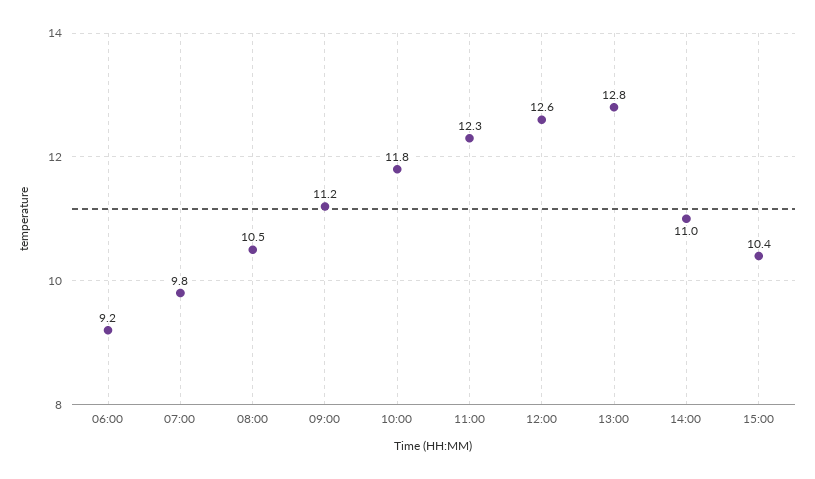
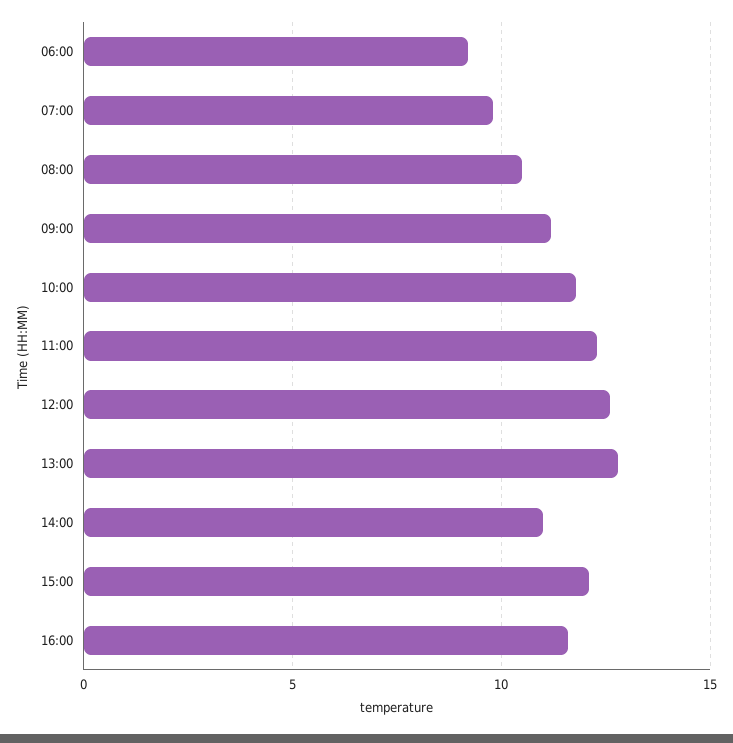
15:00: 10.4 -> 12
16:00: none -> 11.5

